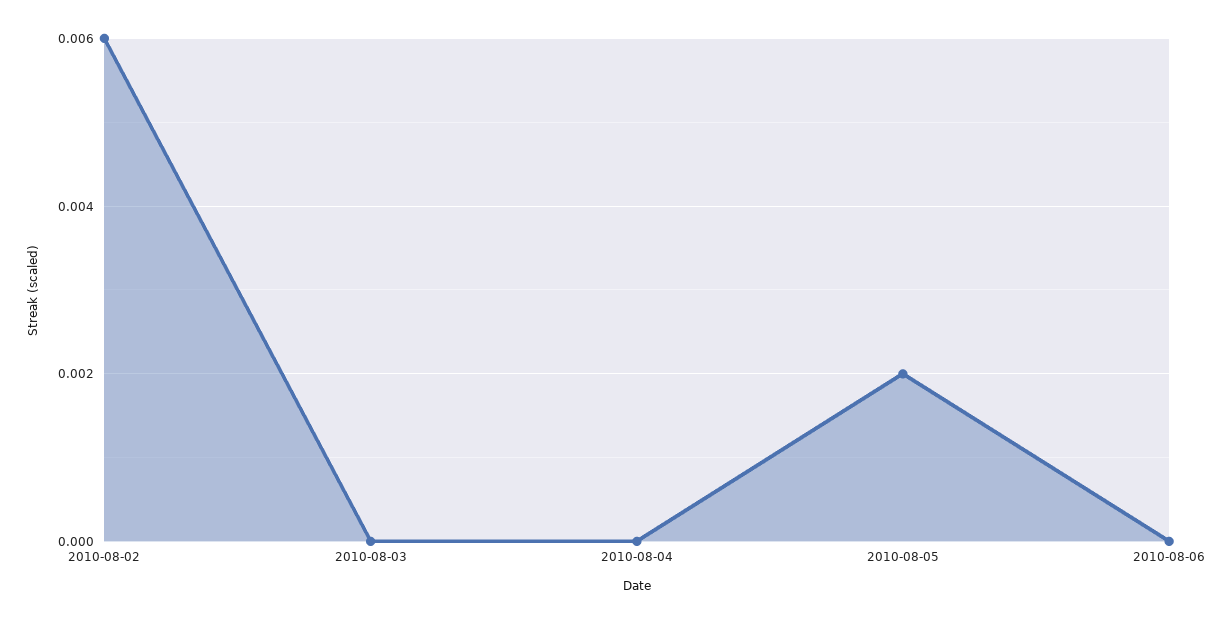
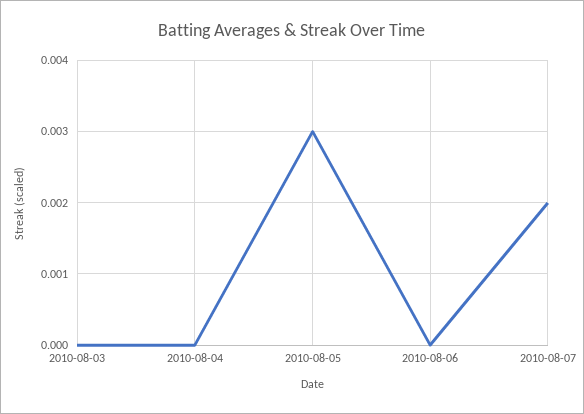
2010-08-02: 0.006 -> none
2010-08-05: 0.002 -> 0.003
2010-08-07: none -> 0.002

